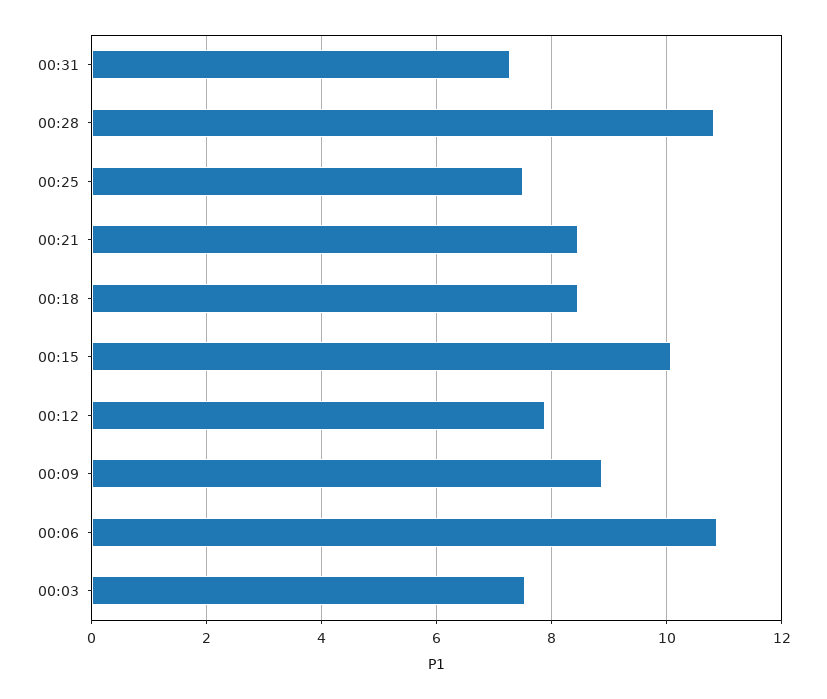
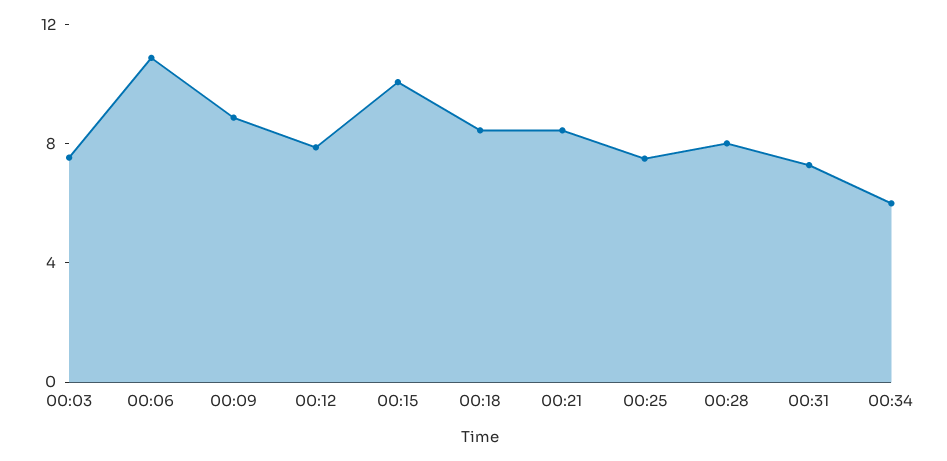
00:28: 10.8 -> 8
00:34: none -> 6

